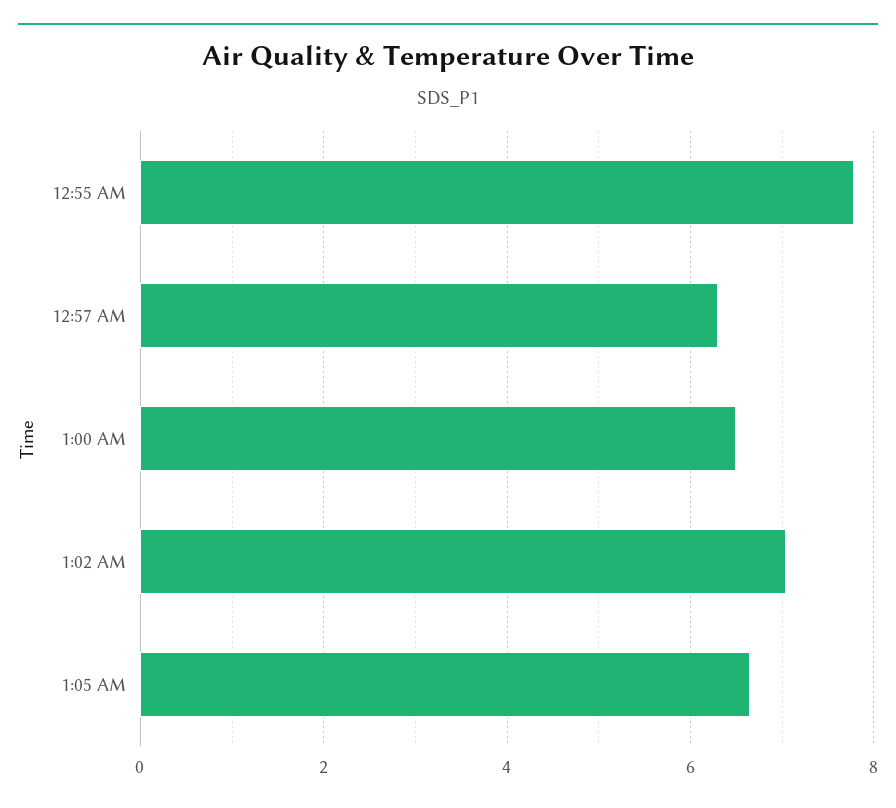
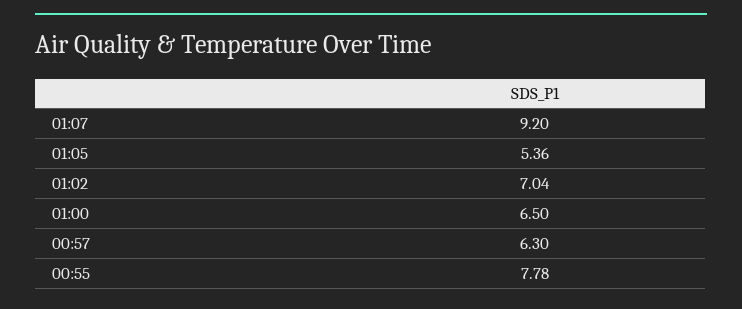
1:05 AM: 6.6 -> 5.36
01:07: none -> 9.2

